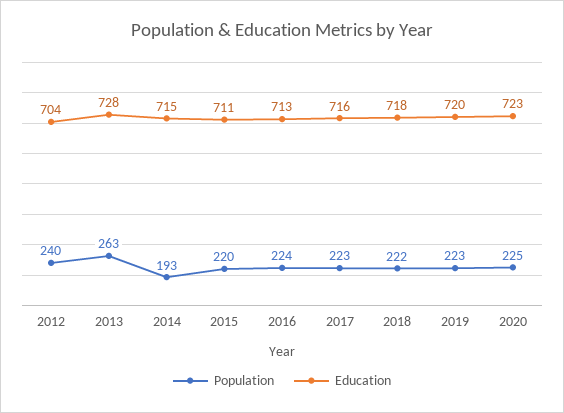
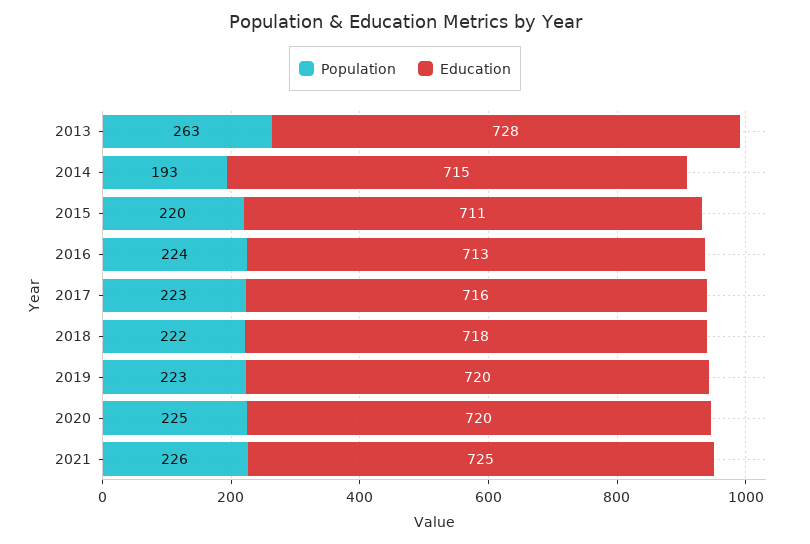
Population, 2012: 240 -> none
Education, 2012: 704 -> none
Education, 2020: 723 -> 720
Population, 2021: none -> 226
Education, 2021: none -> 725

